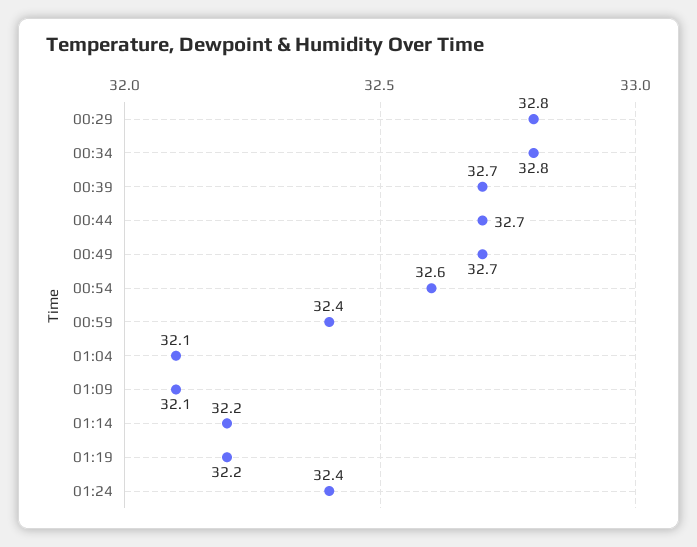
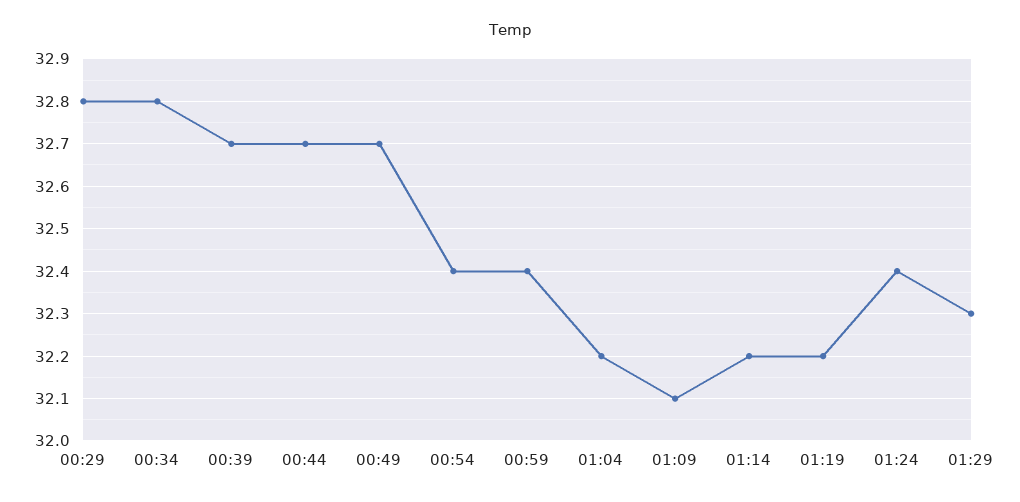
00:54: 32.6 -> 32.4
01:04: 32.1 -> 32.2
01:29: none -> 32.3

